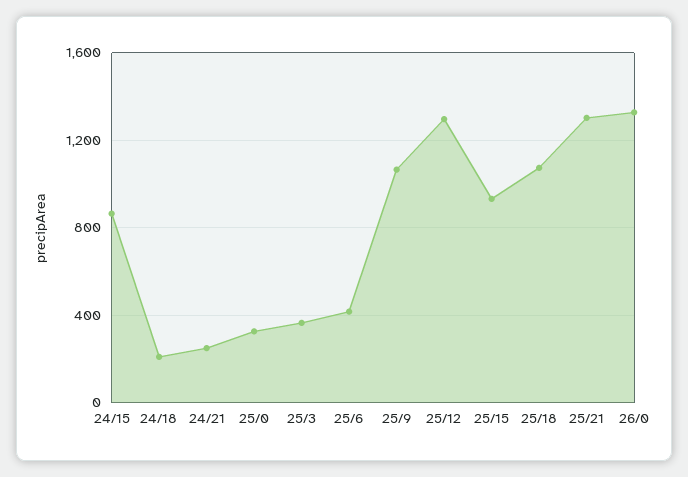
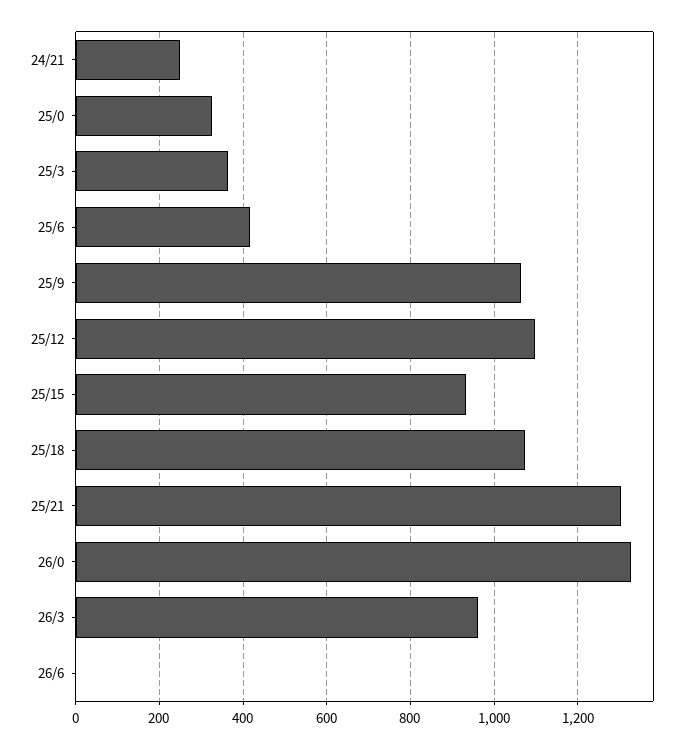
24/15: 850 -> none
24/18: 200 -> none
25/12: 1300 -> 1100
26/3: none -> 960
26/6: none -> 0

